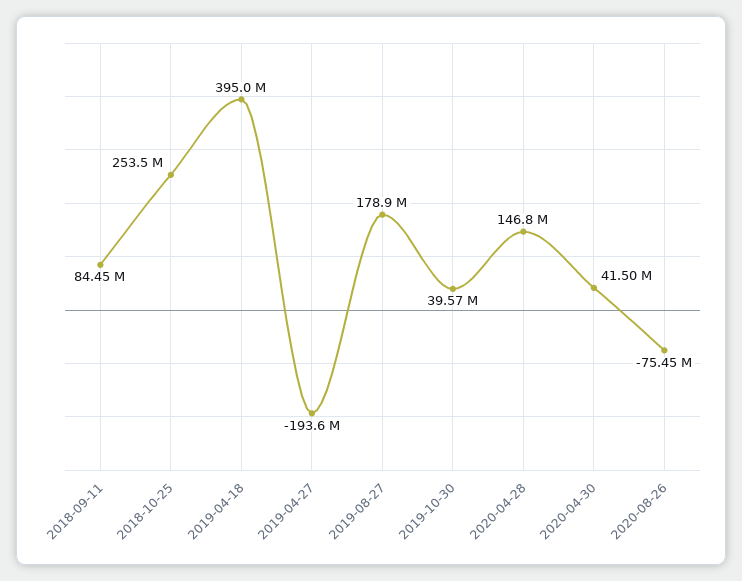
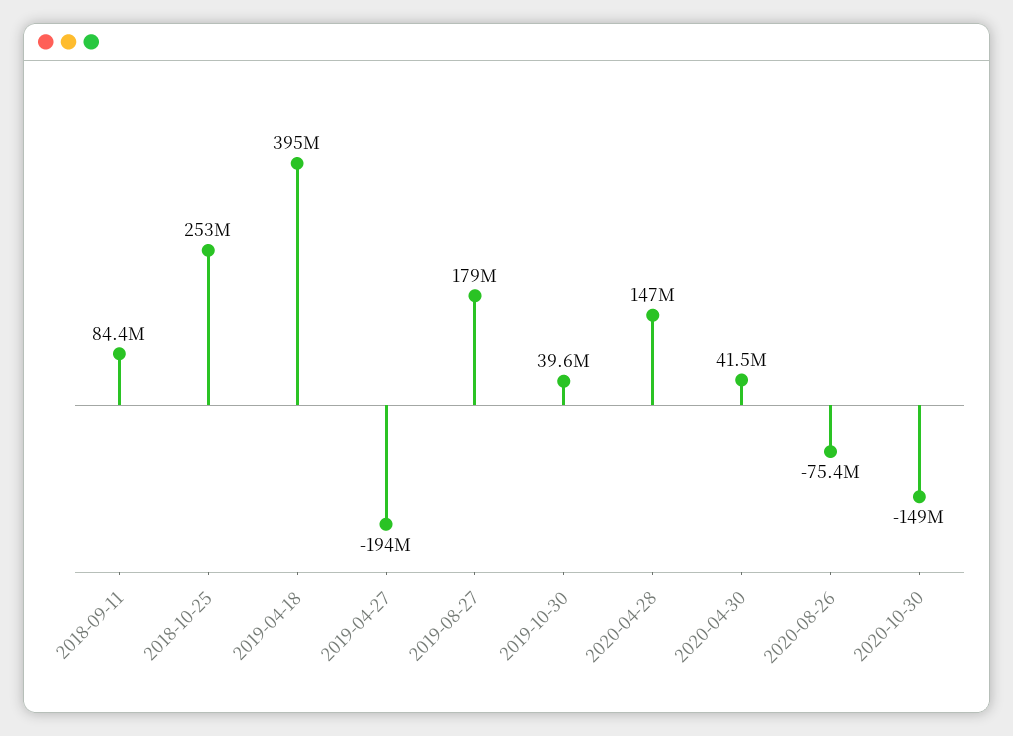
2020-10-30: none -> -149000000

